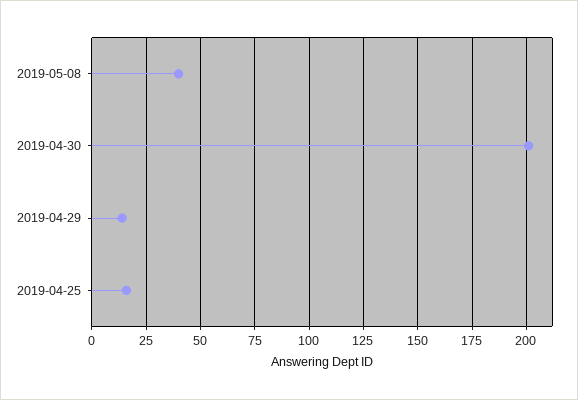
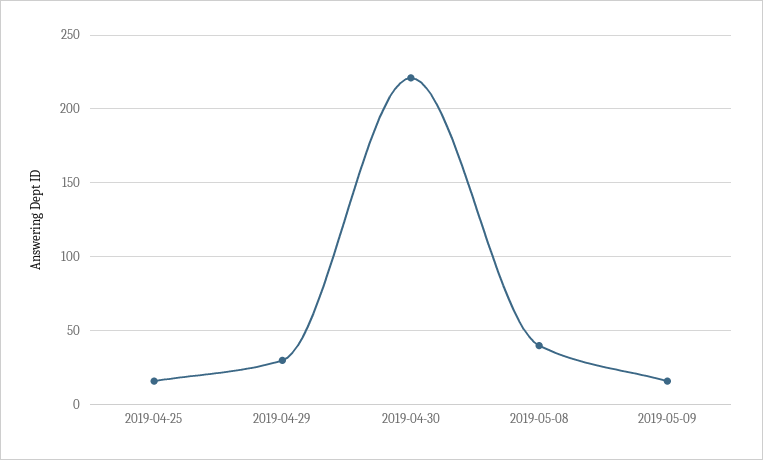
2019-04-30: 200 -> 220
2019-04-29: 15 -> 30
2019-05-09: none -> 15

